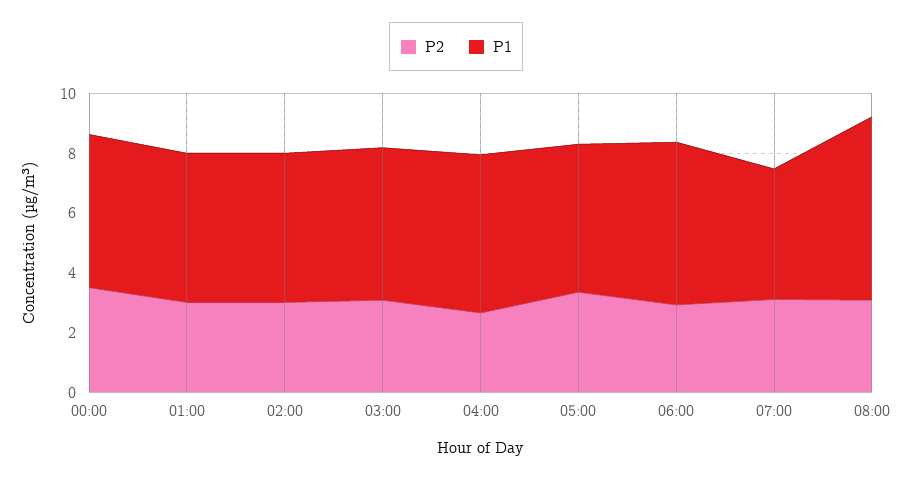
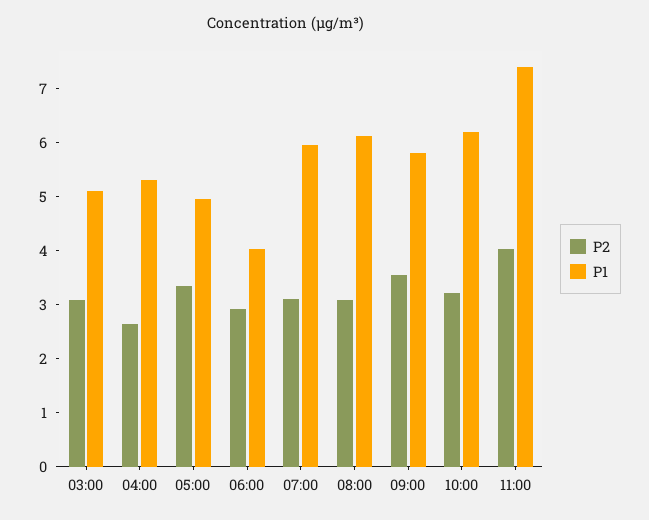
P2, 00:00: 3.5 -> none
P1, 00:00: 5 -> none
P2, 01:00: 3 -> none
P1, 01:00: 5 -> none
P2, 02:00: 3 -> none
P1, 02:00: 5 -> none
P1, 06:00: 5.5 -> 4
P1, 07:00: 4.5 -> 6
P2, 09:00: none -> 3.6
P1, 09:00: none -> 5.8
P2, 10:00: none -> 3.2
P1, 10:00: none -> 6.2
P2, 11:00: none -> 4
P1, 11:00: none -> 7.4

